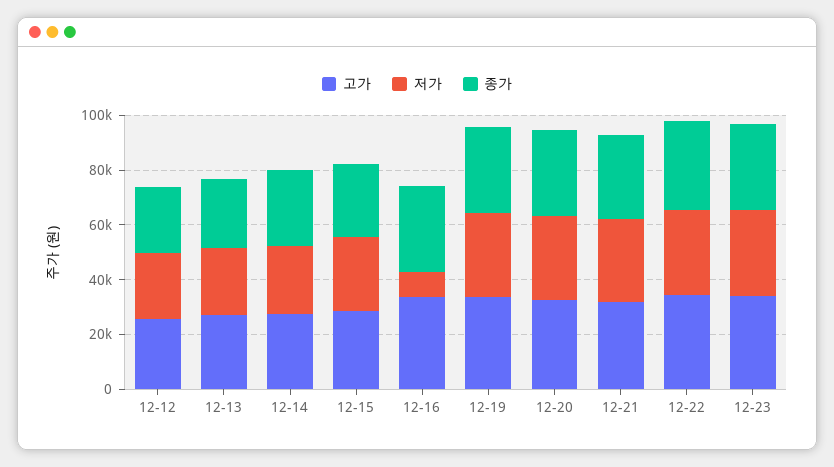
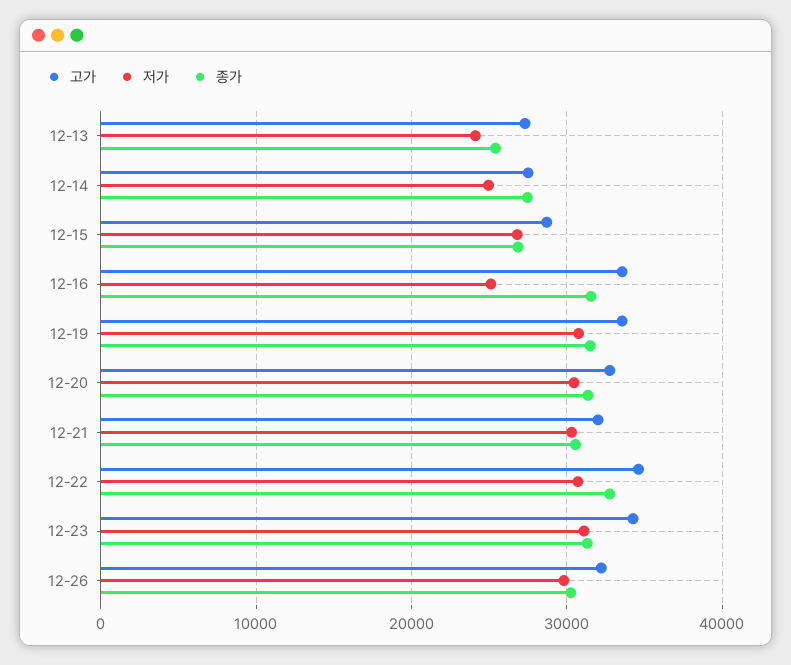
고가, 12-12: 25000 -> none
저가, 12-12: 25000 -> none
종가, 12-12: 25000 -> none
저가, 12-16: 10000 -> 25000
고가, 12-26: none -> 32000
저가, 12-26: none -> 30000
종가, 12-26: none -> 30000

